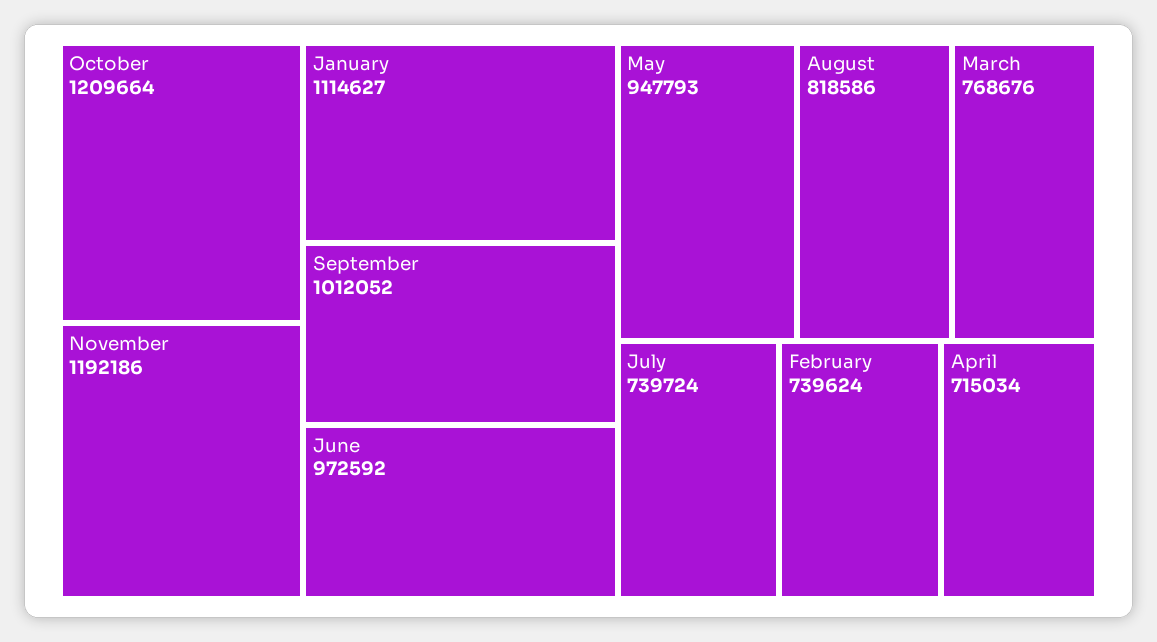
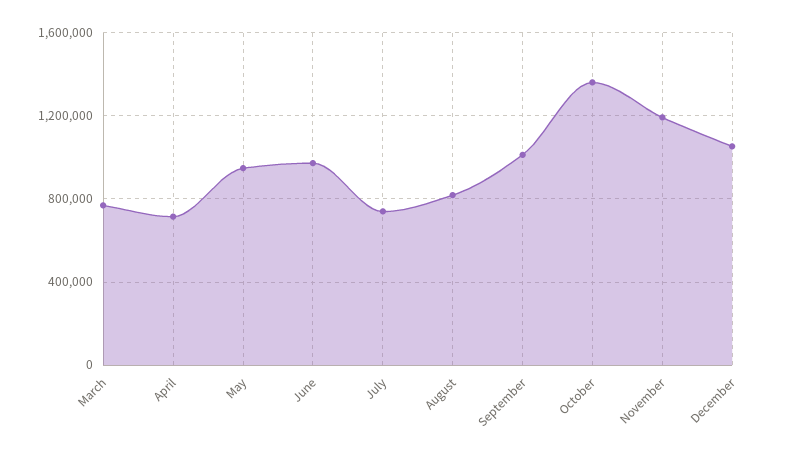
October: 1209664 -> 1350000
January: 1114627 -> none
February: 739624 -> none
December: none -> 1050000

